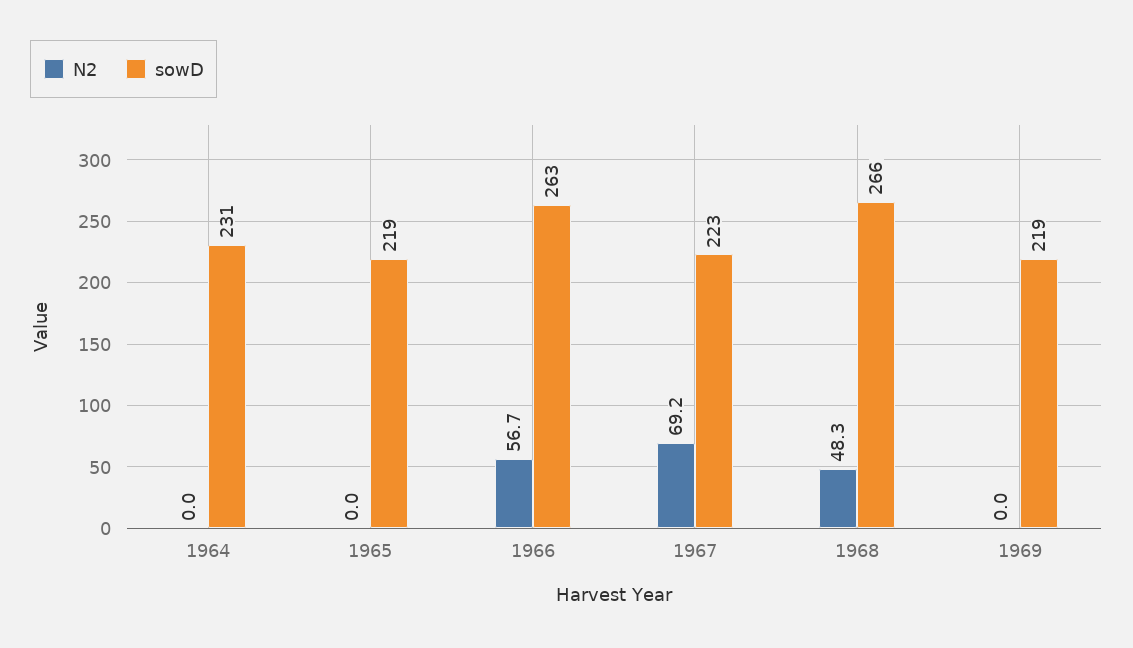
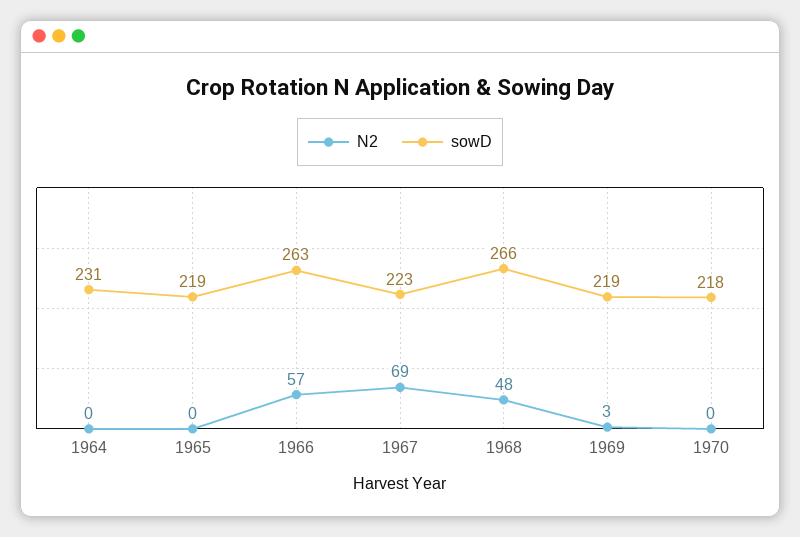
N2, 1969: 0 -> 3
N2, 1970: none -> 0
sowD, 1970: none -> 218

